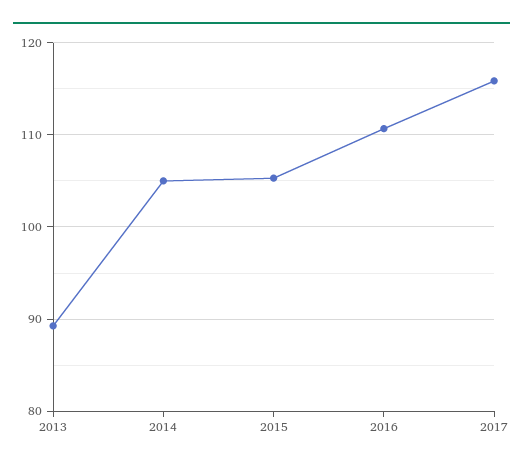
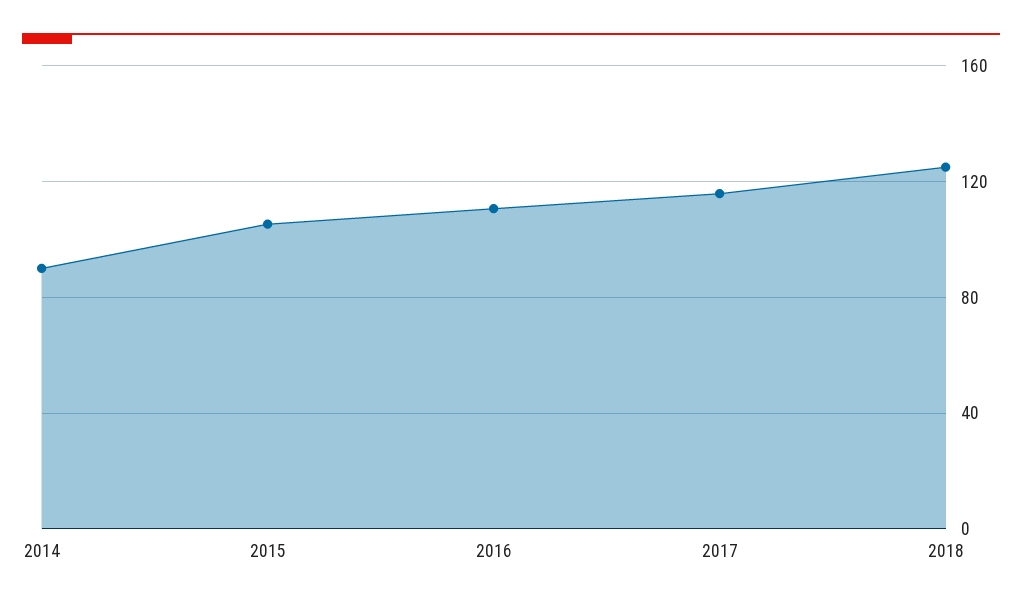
2013: 89 -> none
2014: 105 -> 90
2018: none -> 125

